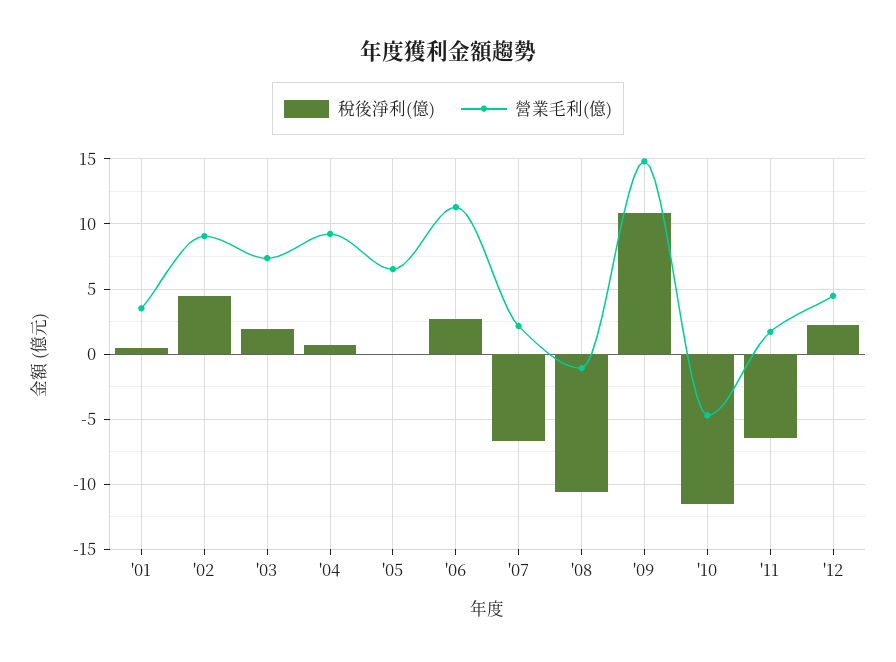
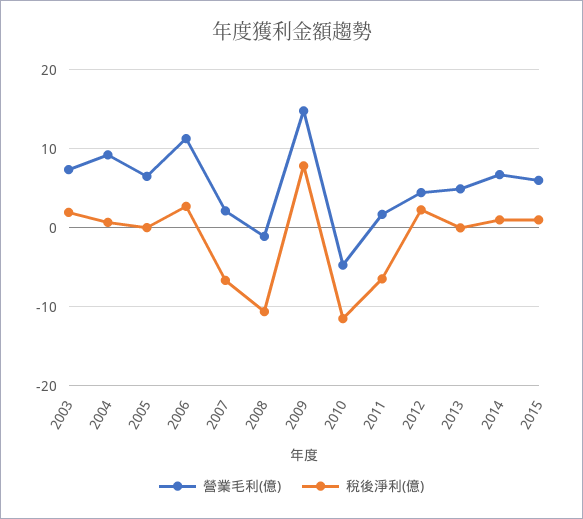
稅後淨利(億), '01: 0.5 -> none
營業毛利(億), '01: 3.5 -> none
稅後淨利(億), '02: 4.5 -> none
營業毛利(億), '02: 9 -> none
稅後淨利(億), '09: 11 -> 8
營業毛利(億), 2013: none -> 5
稅後淨利(億), 2013: none -> 0
營業毛利(億), 2014: none -> 7
稅後淨利(億), 2014: none -> 1
營業毛利(億), 2015: none -> 6
稅後淨利(億), 2015: none -> 1

